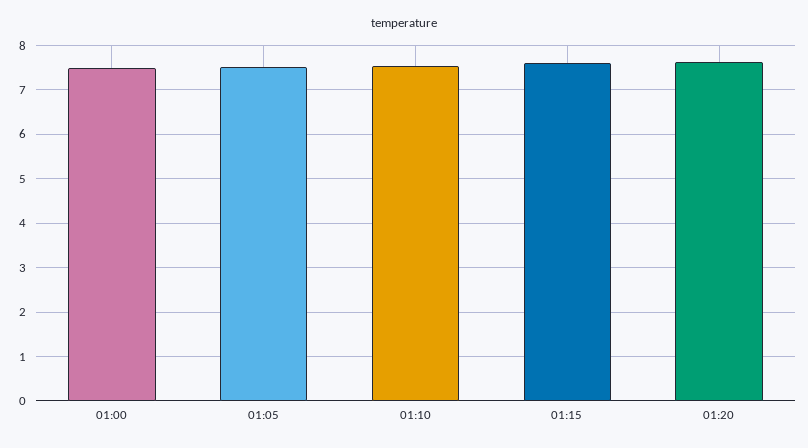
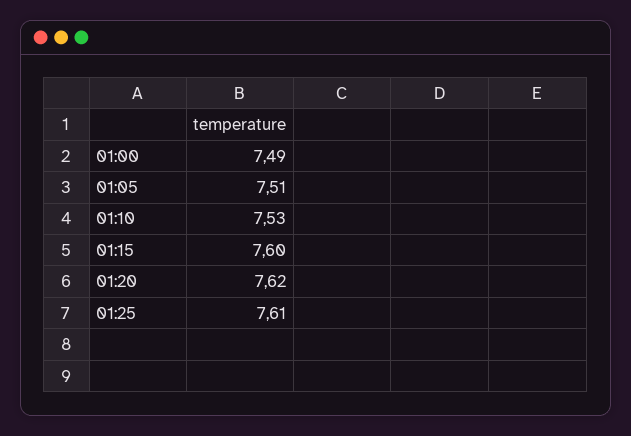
01:25: none -> 7.61

